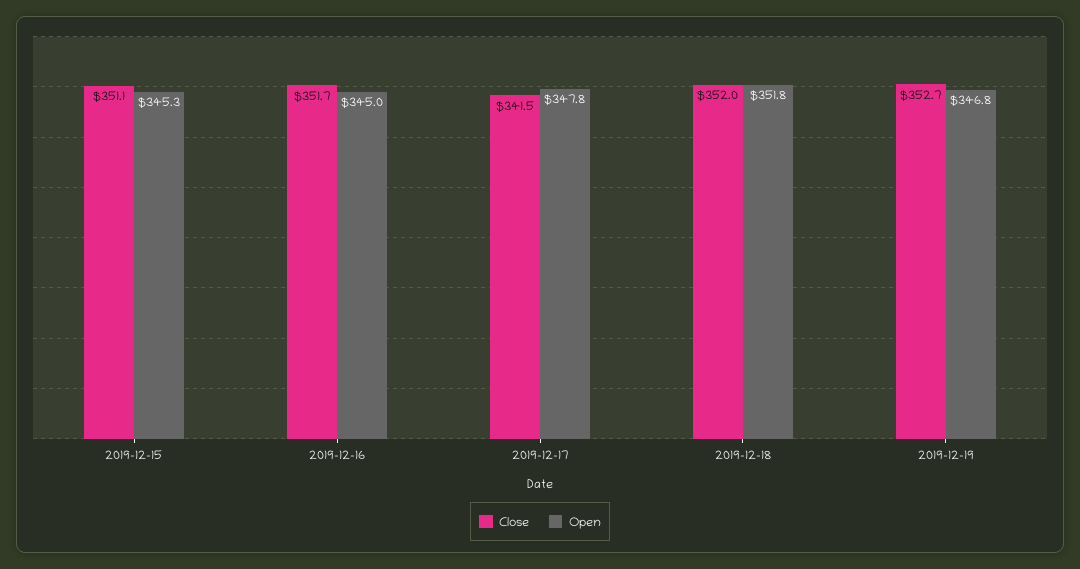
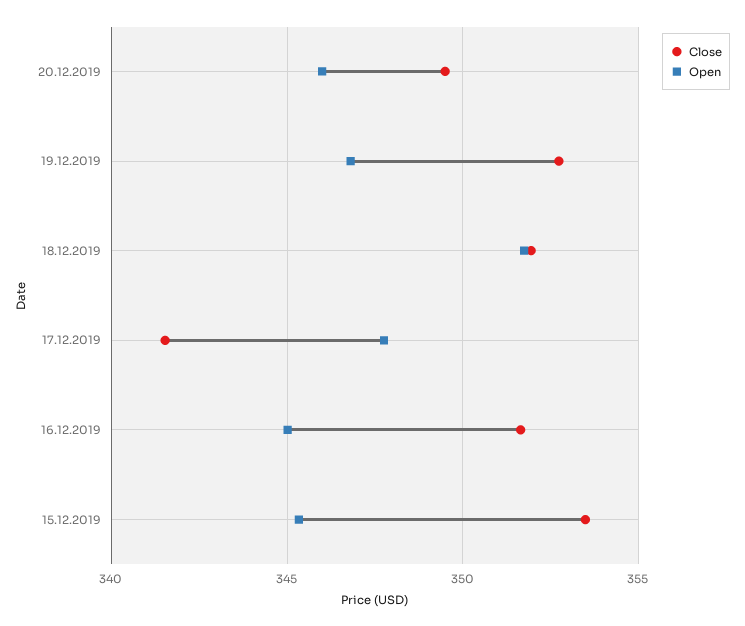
Close, 2019-12-15: 351.1 -> 353.5
Close, 20.12.2019: none -> 349.5
Open, 20.12.2019: none -> 346

